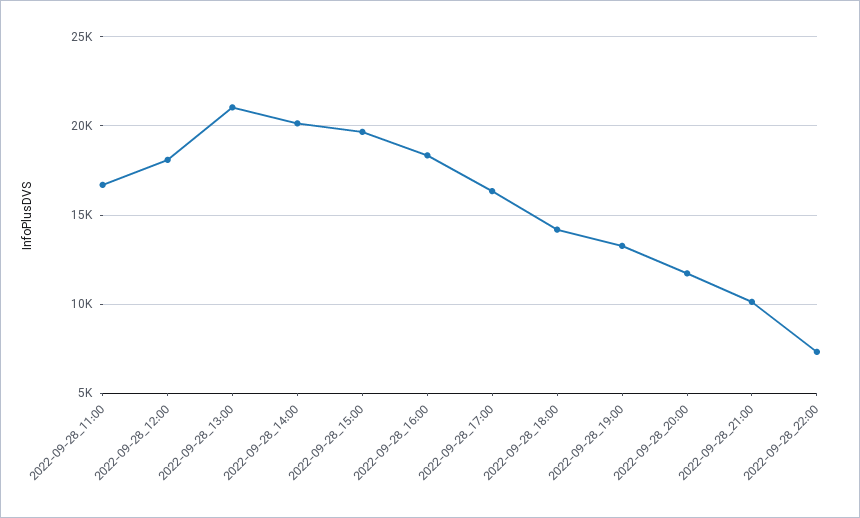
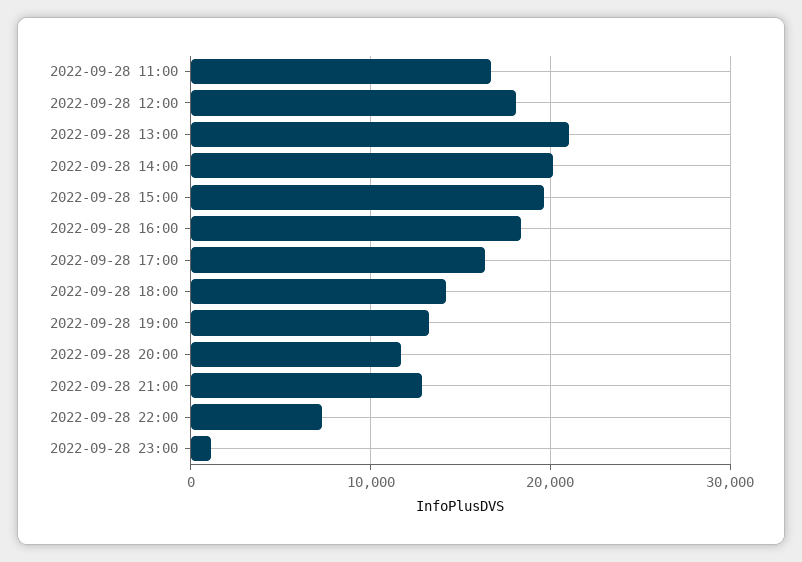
2022-09-28_21:00: 10000 -> 13000
2022-09-28 23:00: none -> 1000

